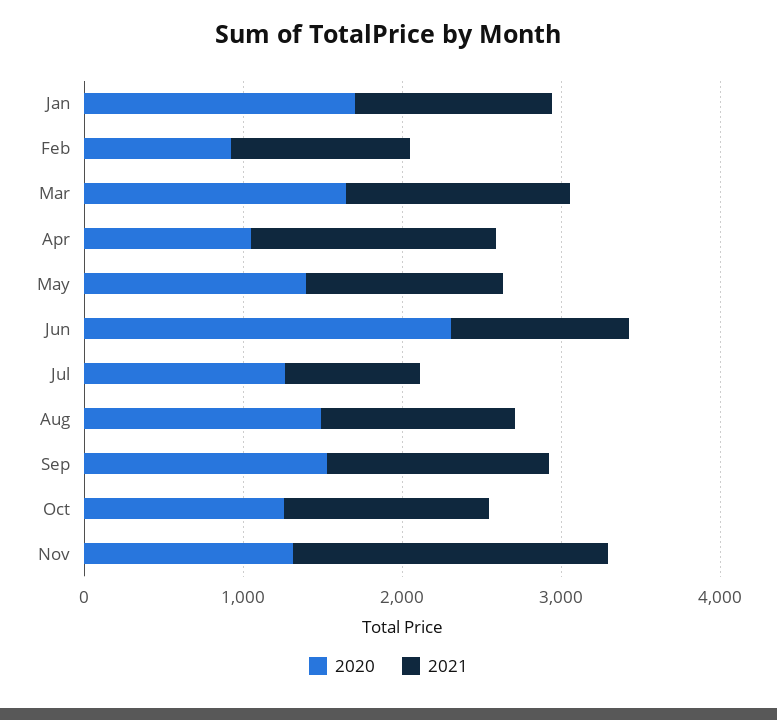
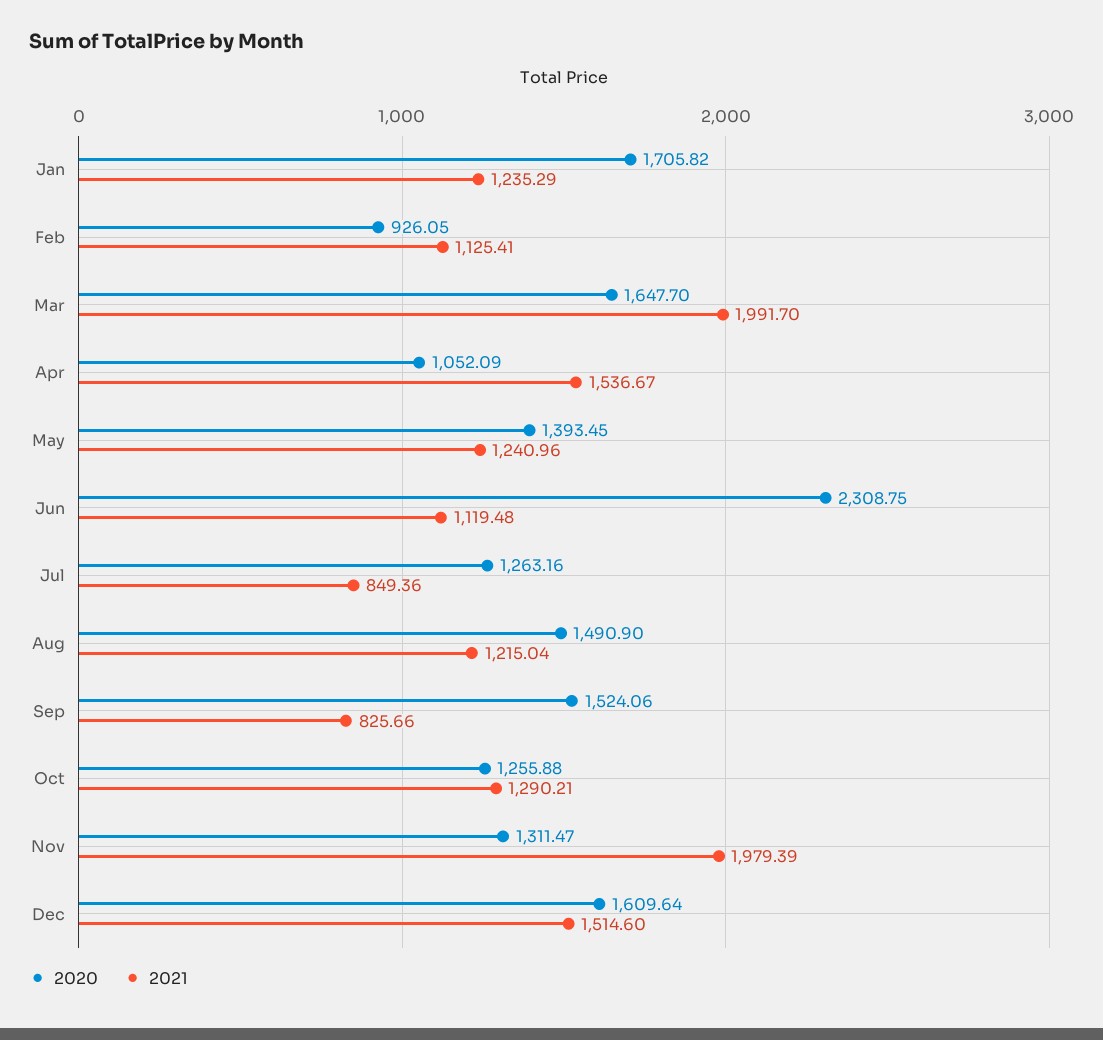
2021, Mar: 1400 -> 1991.7
2021, Sep: 1400 -> 825.66
2020, Dec: none -> 1609.64
2021, Dec: none -> 1514.6

